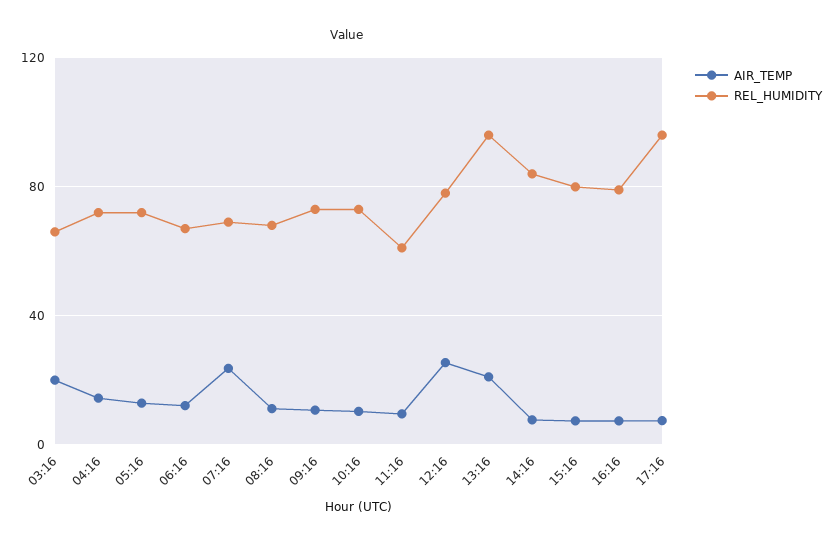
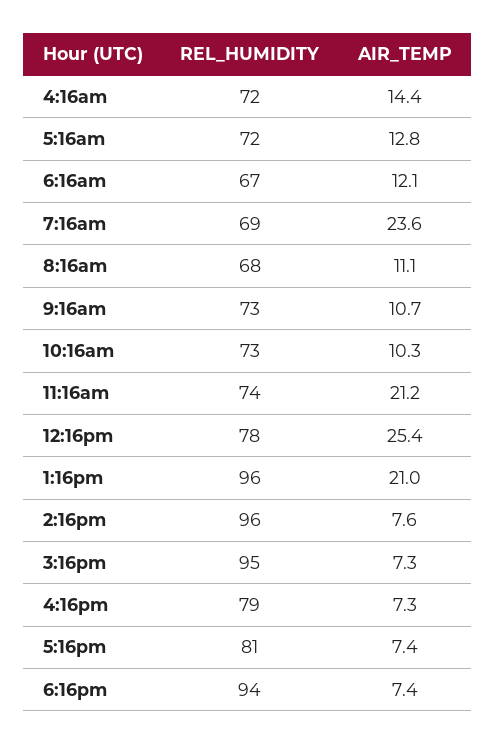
AIR_TEMP, 03:16: 20 -> none
REL_HUMIDITY, 03:16: 65 -> none
AIR_TEMP, 11:16: 10 -> 21.2
REL_HUMIDITY, 11:16: 60 -> 74
REL_HUMIDITY, 14:16: 85 -> 96
REL_HUMIDITY, 15:16: 80 -> 95
REL_HUMIDITY, 17:16: 95 -> 81
REL_HUMIDITY, 6:16pm: none -> 94
AIR_TEMP, 6:16pm: none -> 7.4

